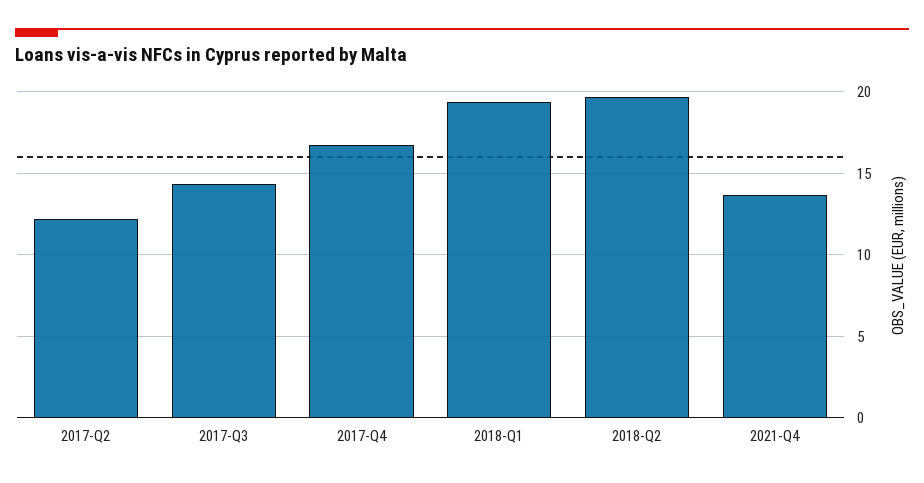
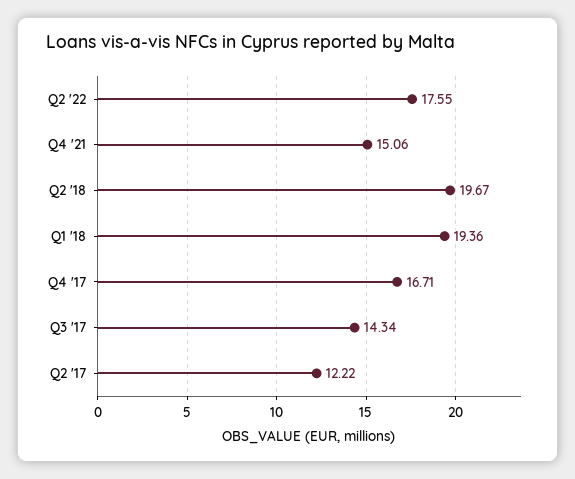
2021-Q4: 13.5 -> 15.06
Q2 '22: none -> 17.55

